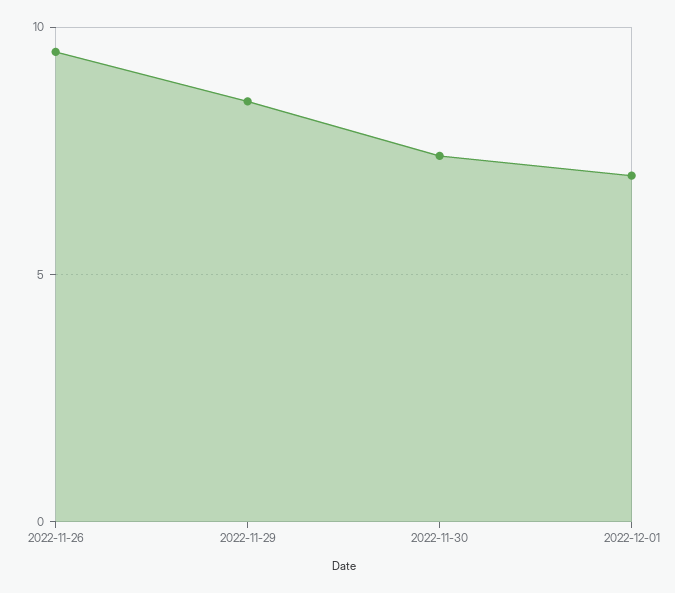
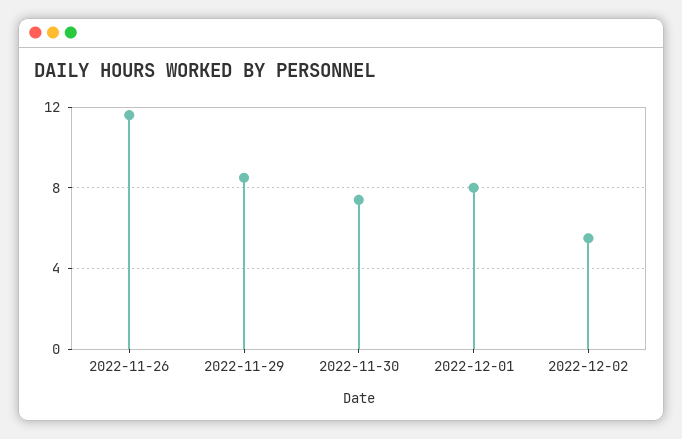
2022-11-26: 9.5 -> 11.5
2022-12-01: 7 -> 8
2022-12-02: none -> 5.5

